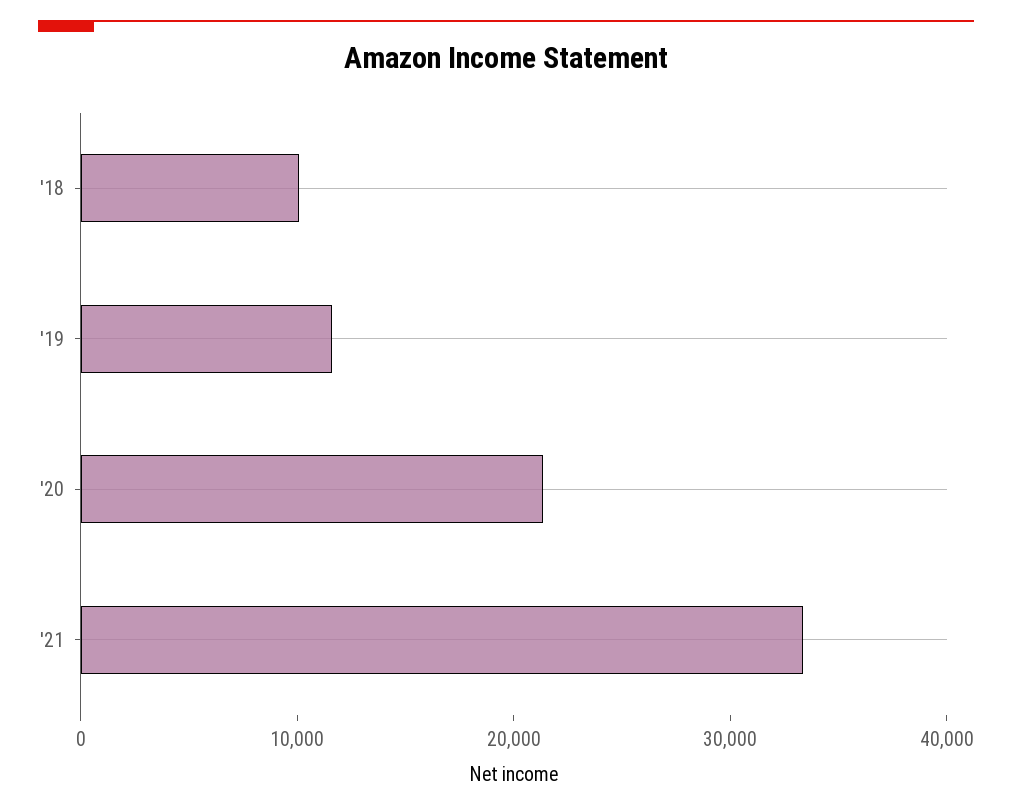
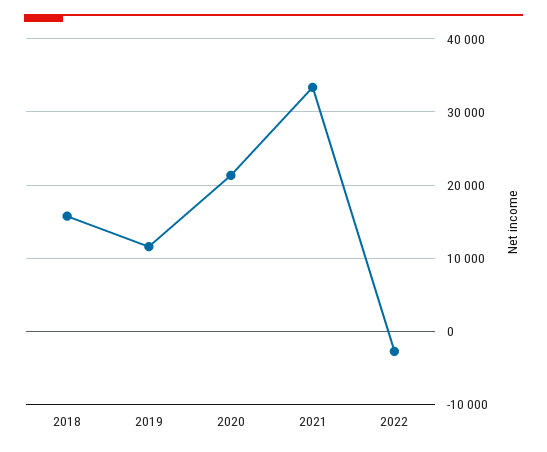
'18: 10000 -> 16000
2022: none -> -3000

